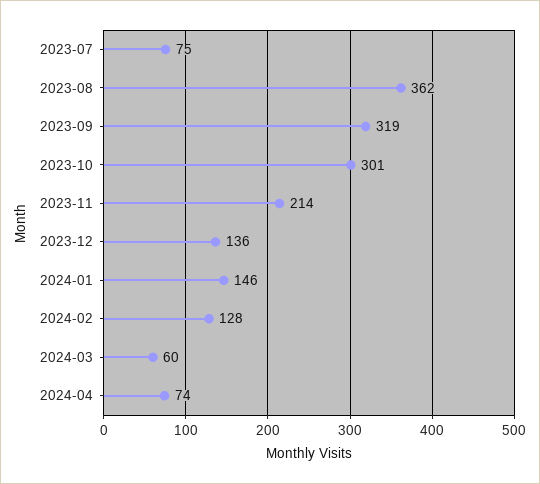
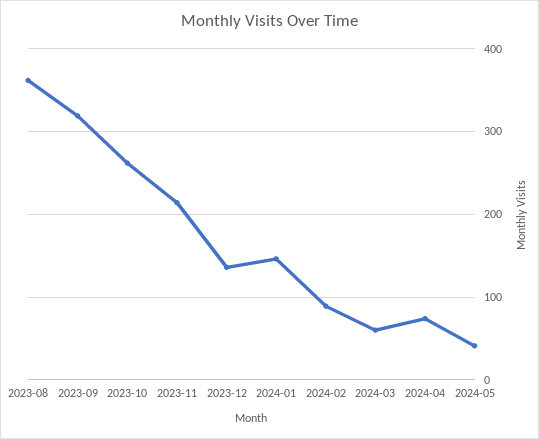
2023-07: 75 -> none
2023-10: 301 -> 260
2024-02: 128 -> 90
2024-05: none -> 40

